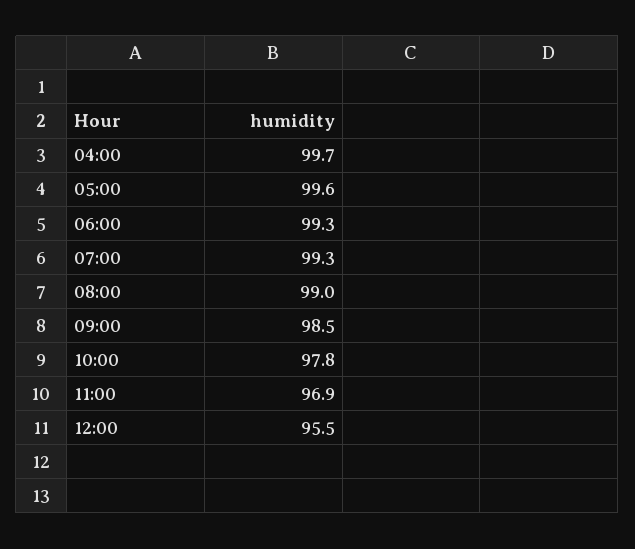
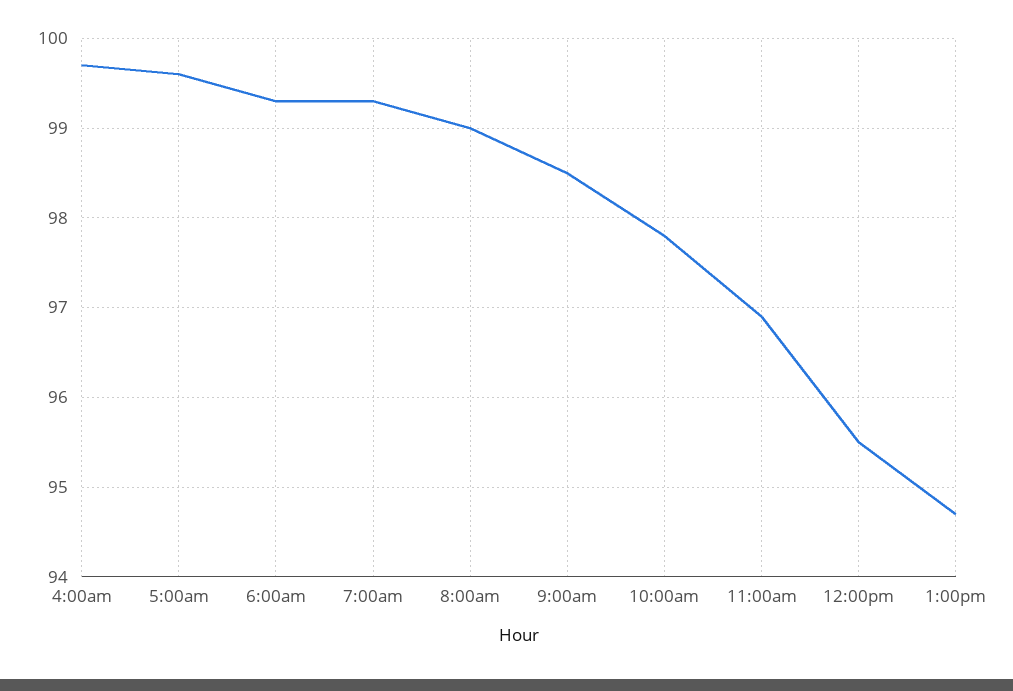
1:00pm: none -> 94.7

